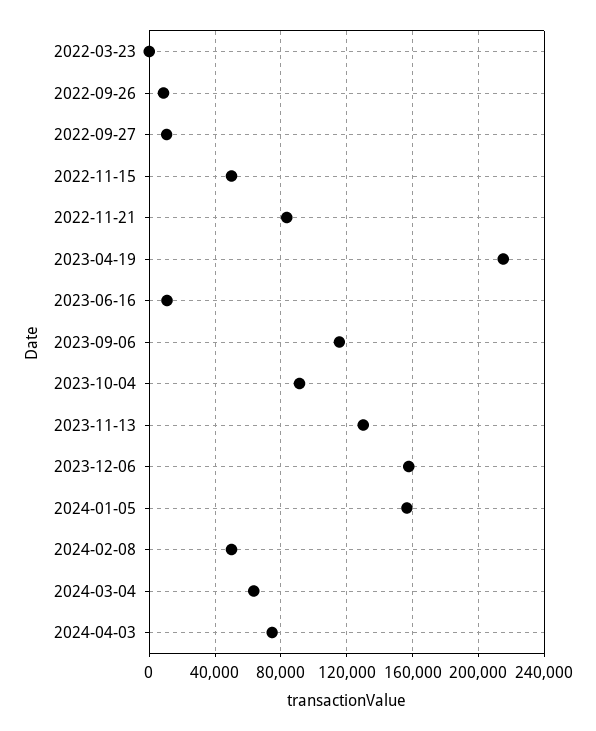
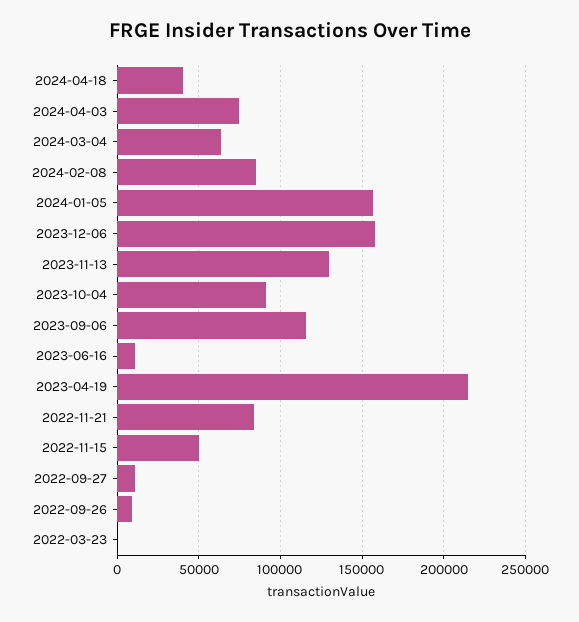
2024-02-08: 50000 -> 85000
2024-04-18: none -> 40000

